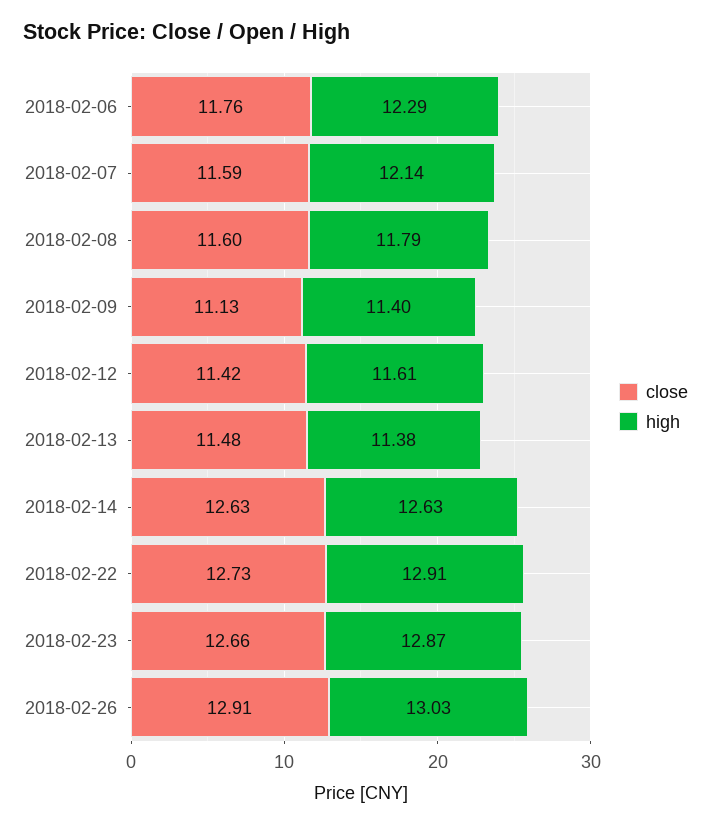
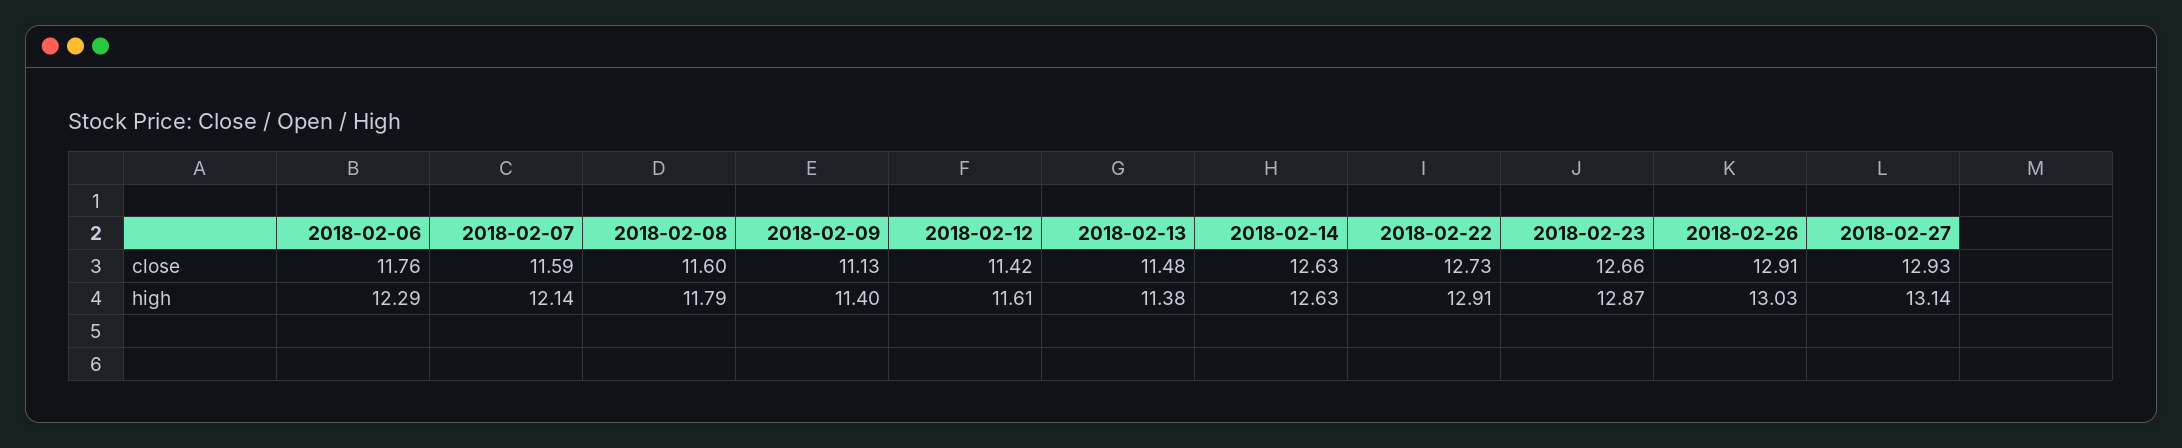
close, 2018-02-27: none -> 12.93
high, 2018-02-27: none -> 13.14

